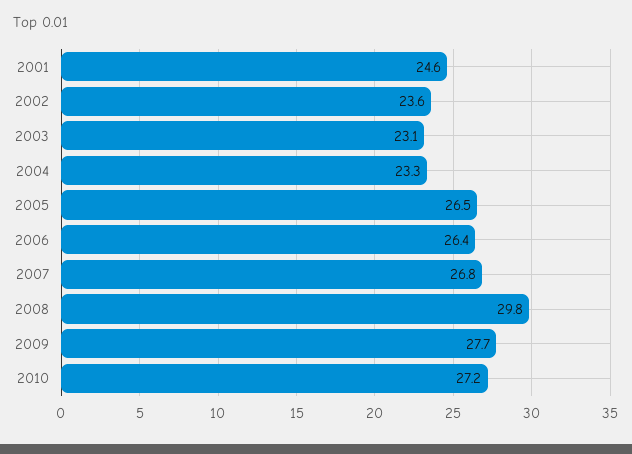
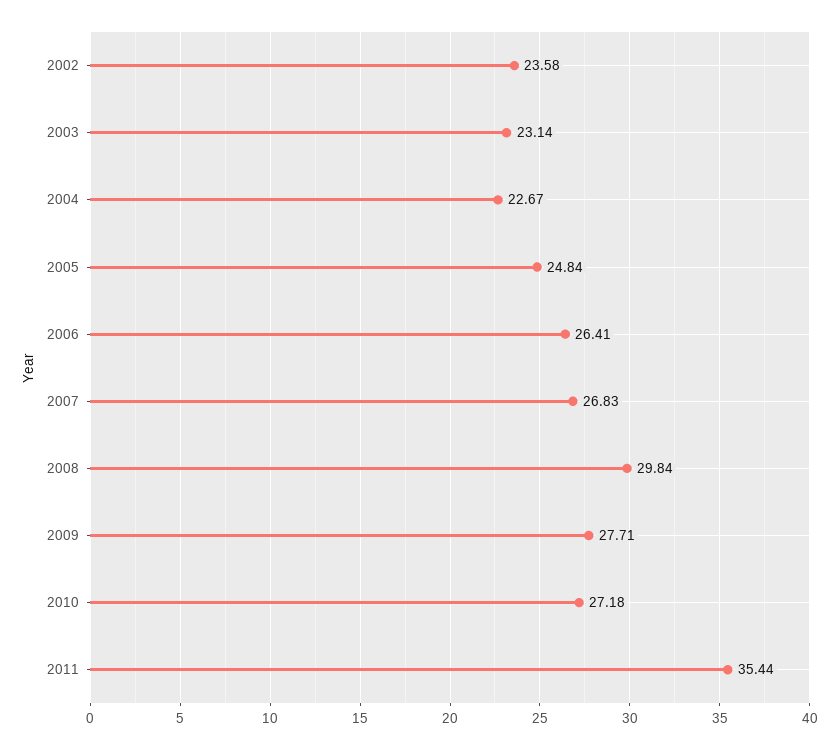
2001: 24.6 -> none
2004: 23.3 -> 22.67
2005: 26.5 -> 24.84
2011: none -> 35.44

